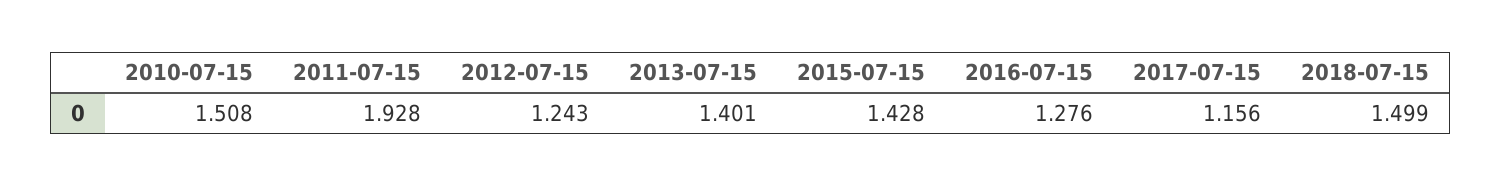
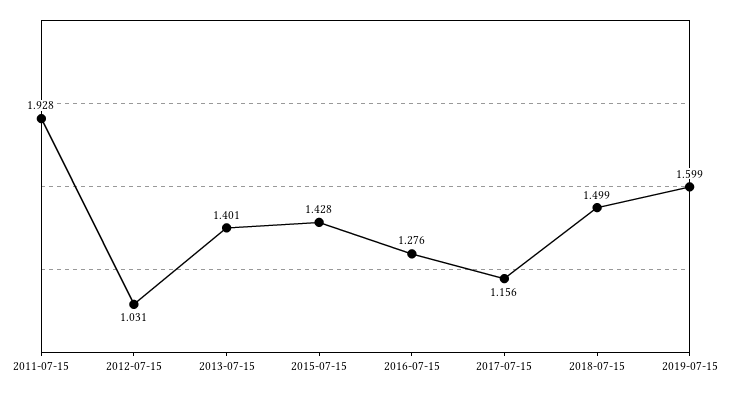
2010-07-15: 1.508 -> none
2012-07-15: 1.243 -> 1.031
2019-07-15: none -> 1.599

